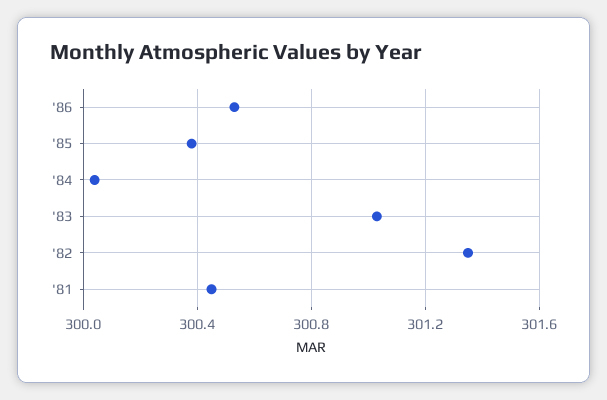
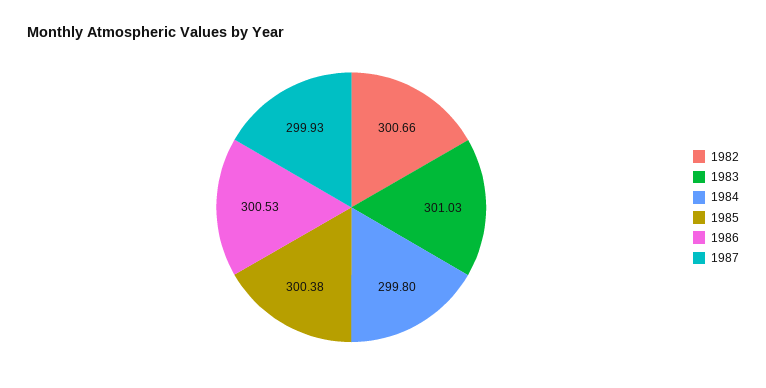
'84: 300.05 -> 299.8
'82: 301.35 -> 300.66
'81: 300.45 -> none
1987: none -> 299.93

